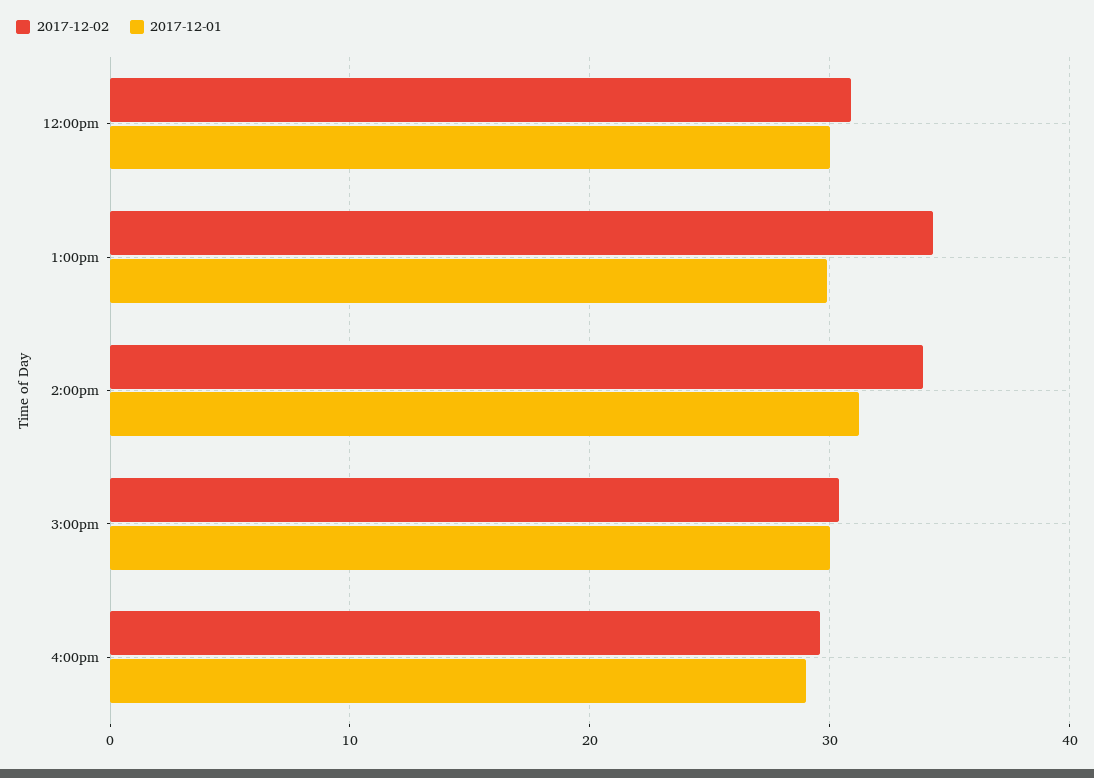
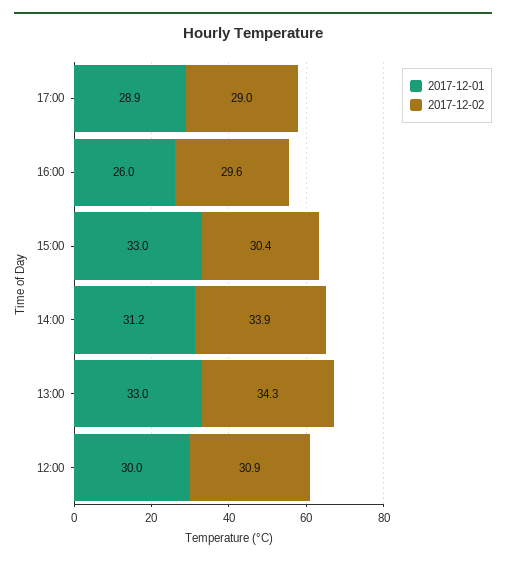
2017-12-01, 1:00pm: 30 -> 33
2017-12-01, 3:00pm: 30 -> 33
2017-12-01, 4:00pm: 29 -> 26
2017-12-01, 17:00: none -> 28.9
2017-12-02, 17:00: none -> 29

